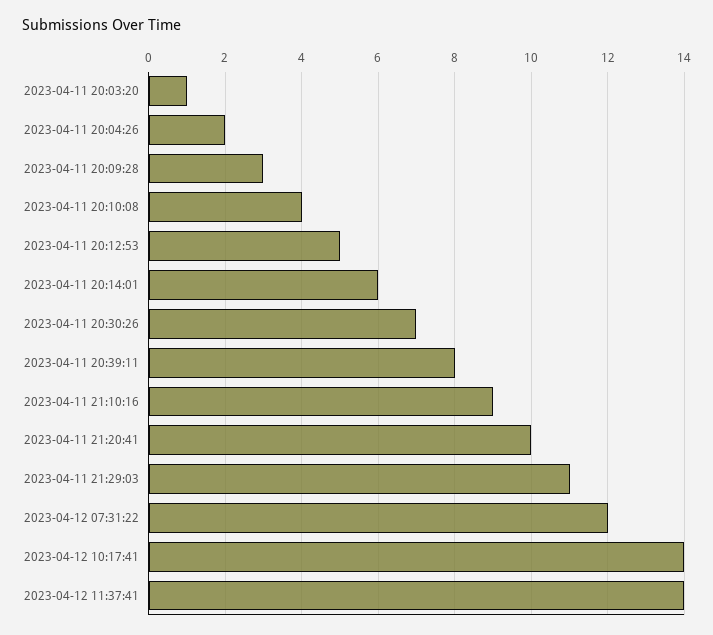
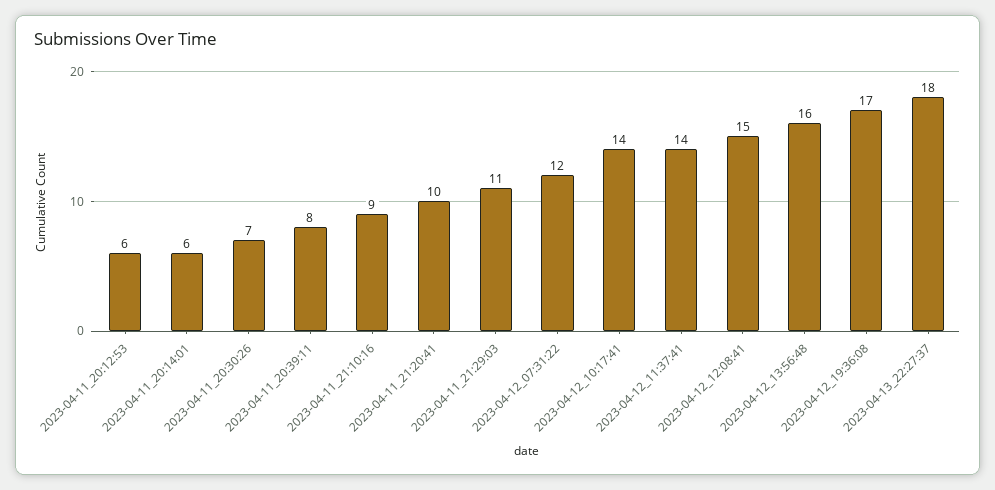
2023-04-11 20:03:20: 1 -> none
2023-04-11 20:04:26: 2 -> none
2023-04-11 20:09:28: 3 -> none
2023-04-11 20:10:08: 4 -> none
2023-04-11 20:12:53: 5 -> 6
2023-04-12_12:08:41: none -> 15
2023-04-12_13:56:48: none -> 16
2023-04-12_19:36:08: none -> 17
2023-04-13_22:27:37: none -> 18

